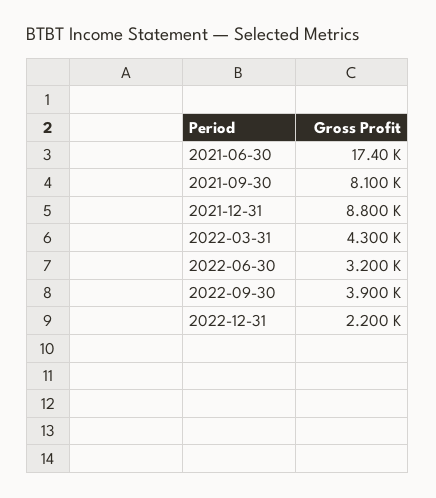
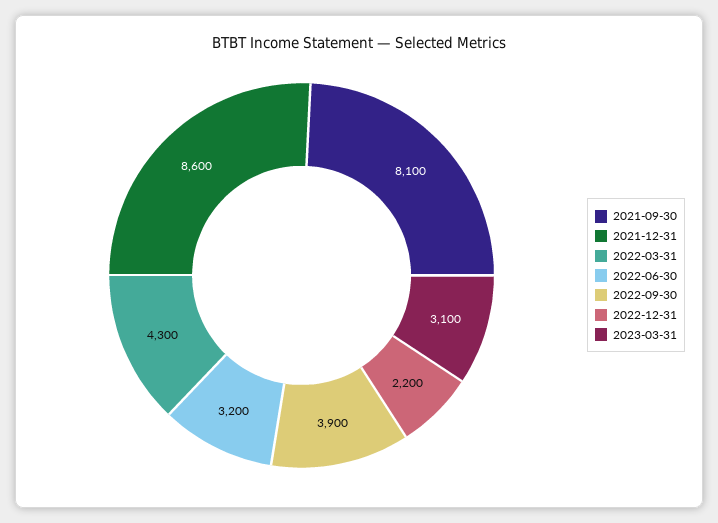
2021-06-30: 17400 -> none
2021-12-31: 8800 -> 8600
2023-03-31: none -> 3100

